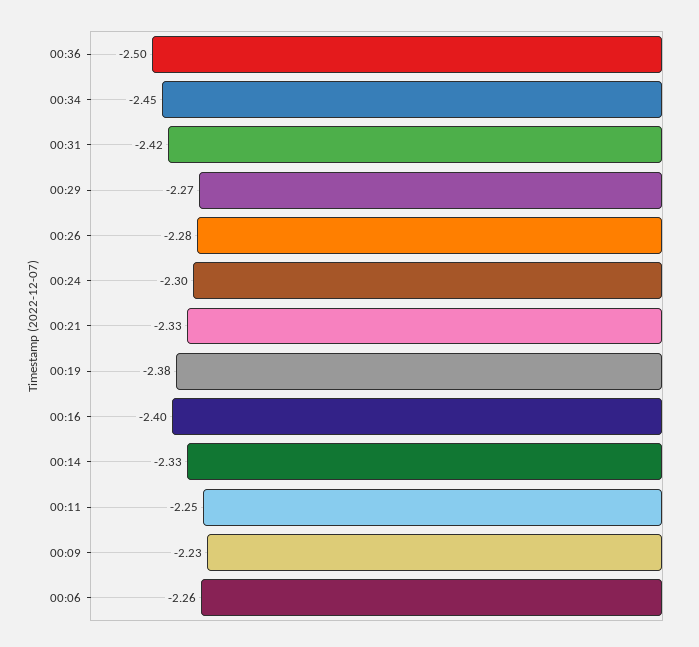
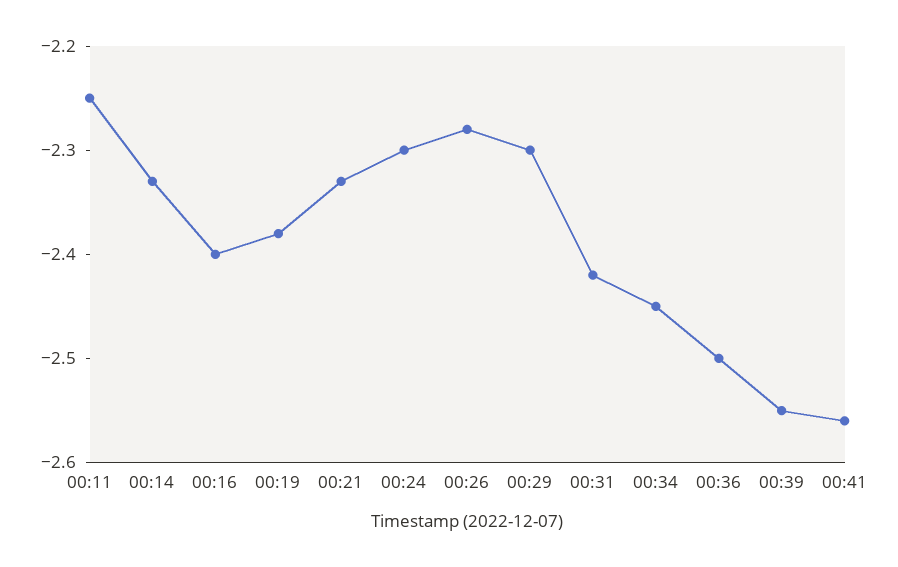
00:29: -2.27 -> -2.3
00:09: -2.23 -> none
00:06: -2.26 -> none
00:39: none -> -2.55
00:41: none -> -2.56

